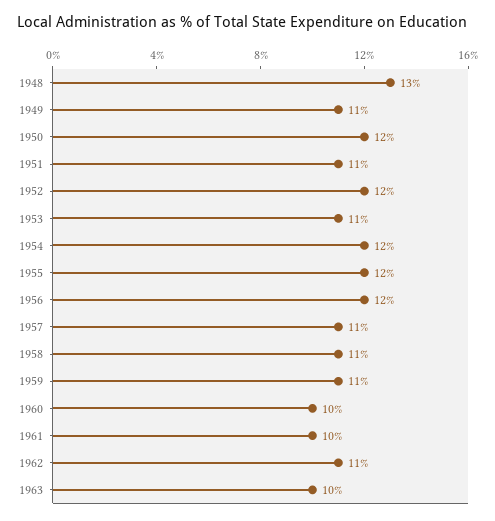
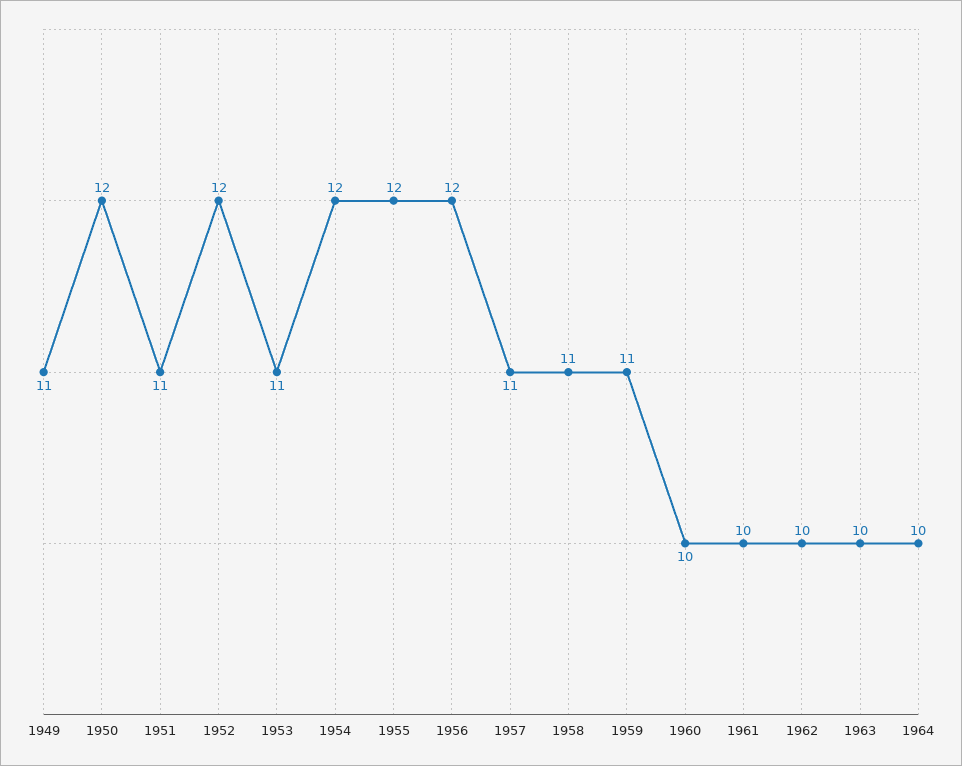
1948: 13 -> none
1962: 11 -> 10
1964: none -> 10

